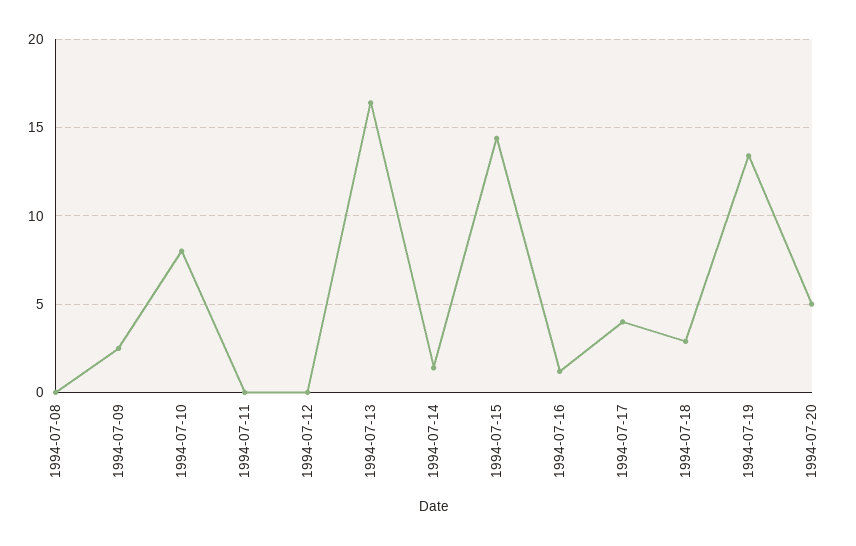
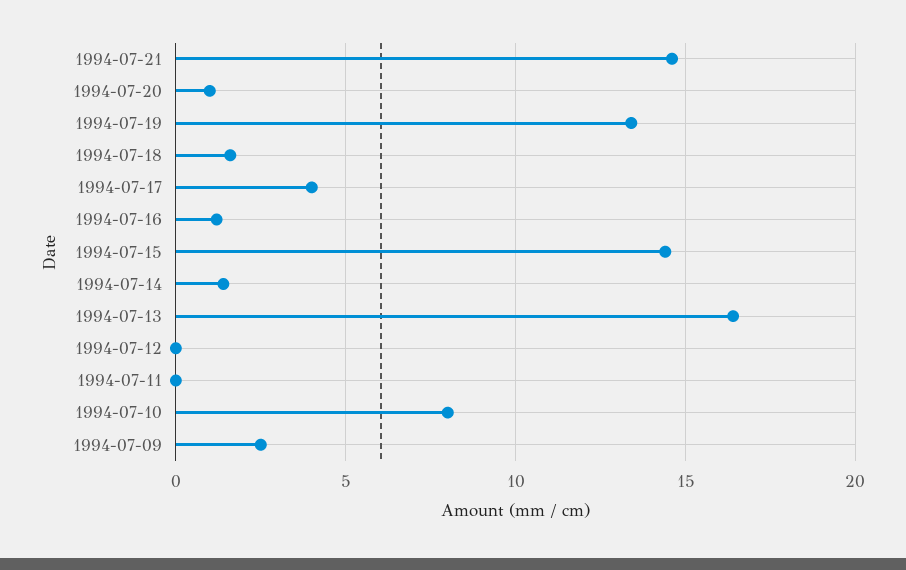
1994-07-08: 0 -> none
1994-07-18: 3 -> 1.5
1994-07-20: 5 -> 1
1994-07-21: none -> 14.5

